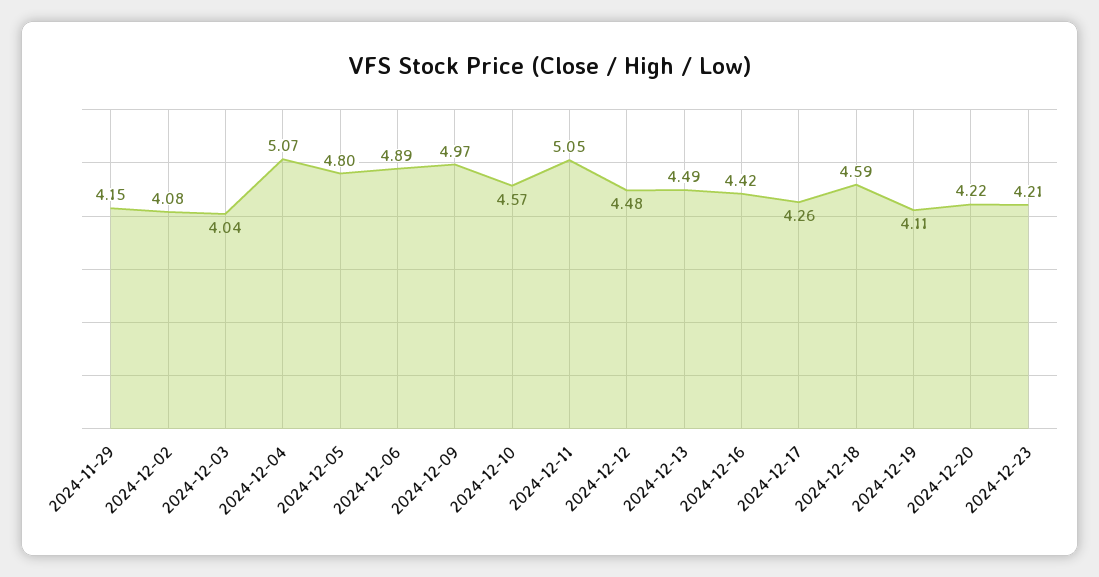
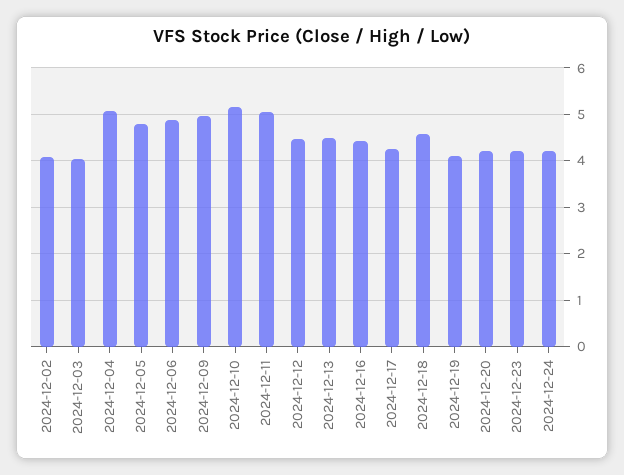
2024-11-29: 4.15 -> none
2024-12-10: 4.57 -> 5.2
2024-12-24: none -> 4.2

